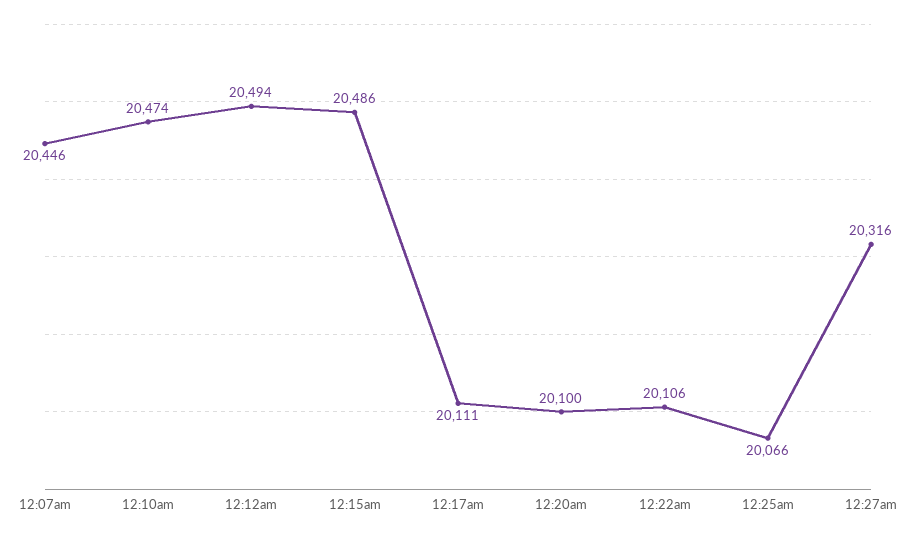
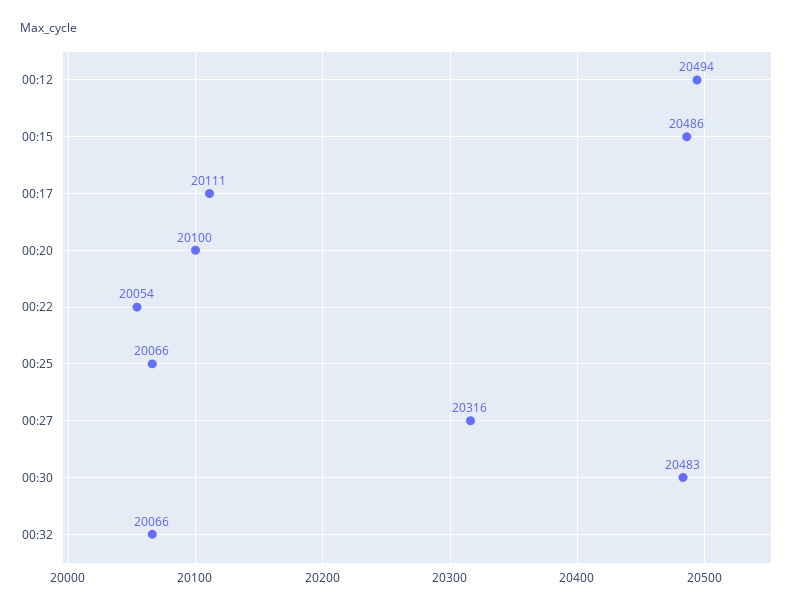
12:07am: 20446 -> none
12:10am: 20474 -> none
12:22am: 20106 -> 20054
00:30: none -> 20483
00:32: none -> 20066

